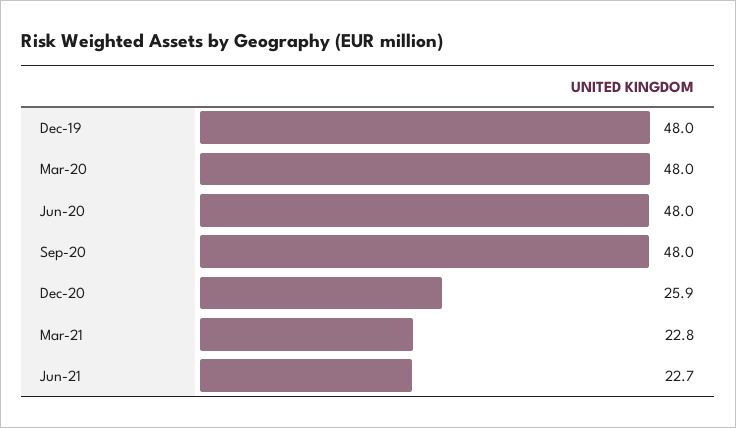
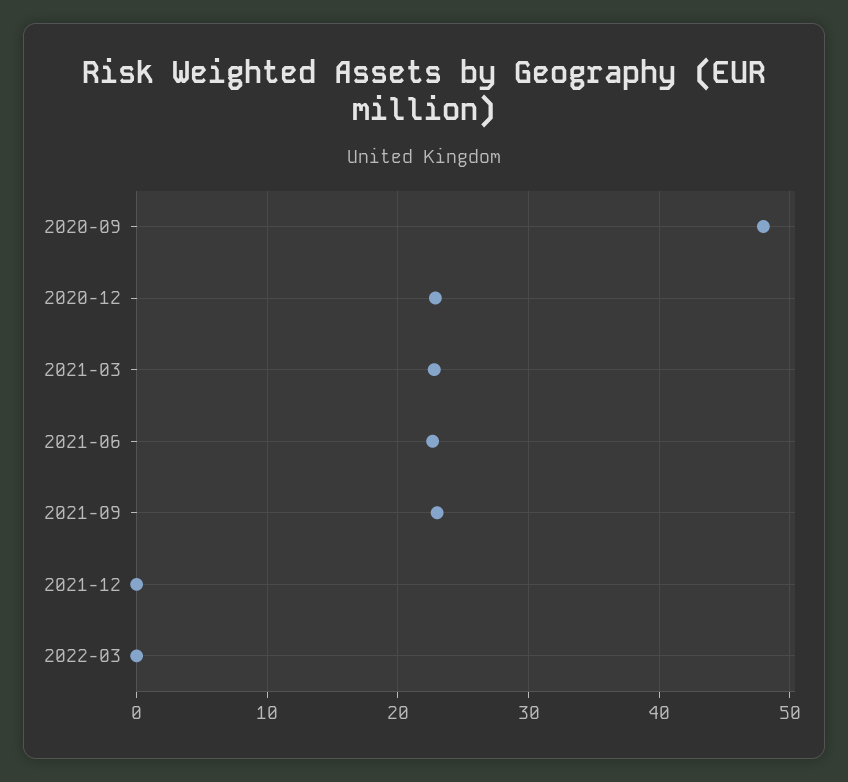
Dec-19: 48 -> none
Mar-20: 48 -> none
Jun-20: 48 -> none
Dec-20: 25.9 -> 23
2021-09: none -> 23
2021-12: none -> 0
2022-03: none -> 0

